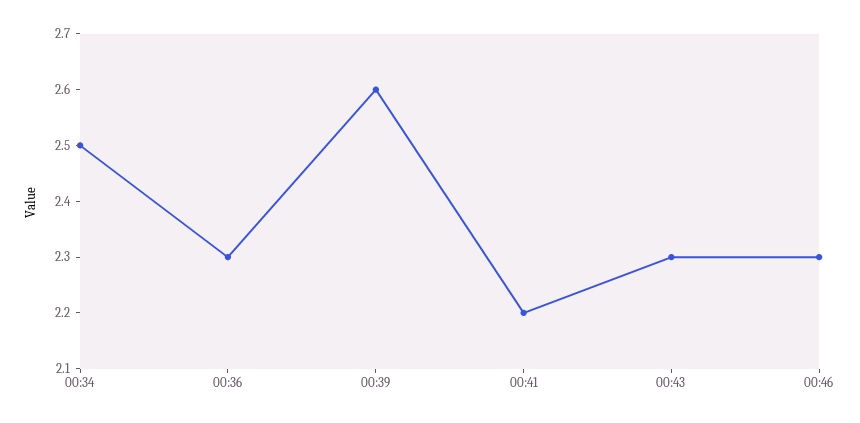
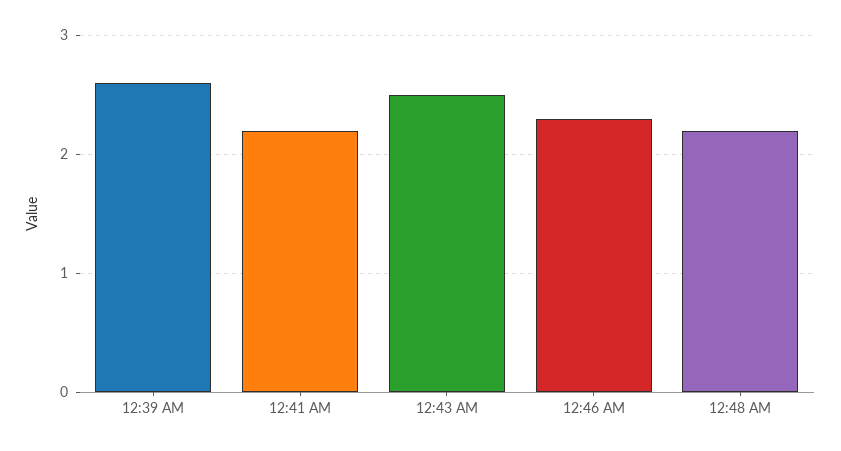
00:34: 2.5 -> none
00:36: 2.3 -> none
00:43: 2.3 -> 2.5
12:48 AM: none -> 2.2

